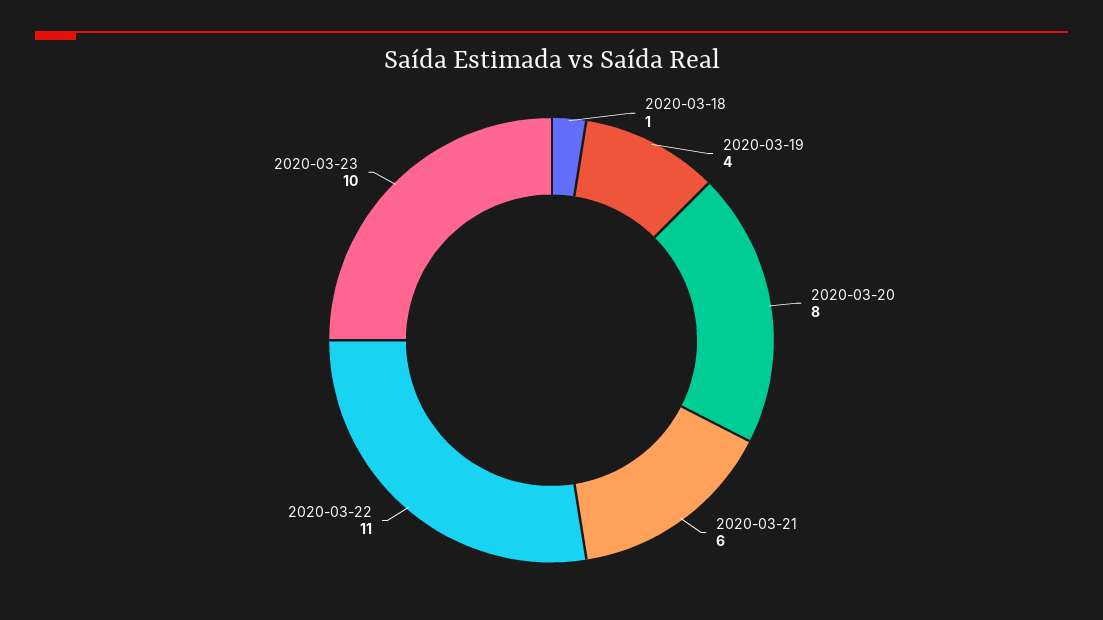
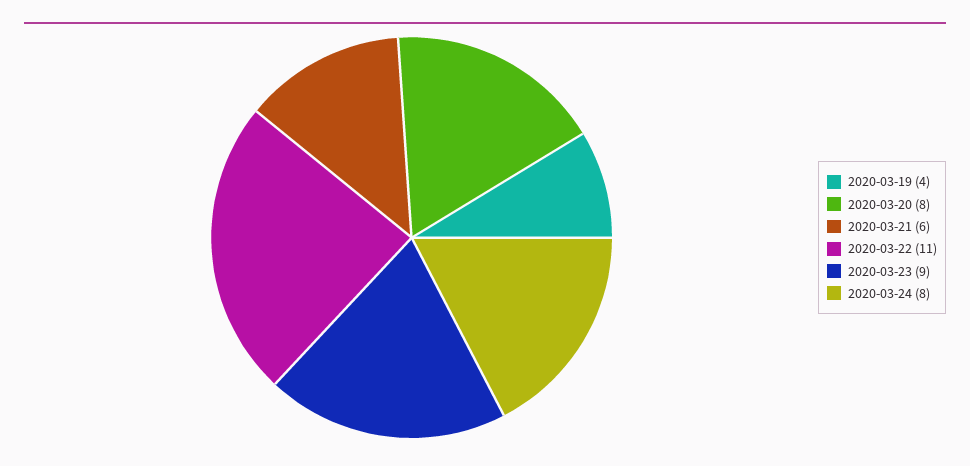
2020-03-18: 1 -> none
2020-03-23: 10 -> 9
2020-03-24: none -> 8

